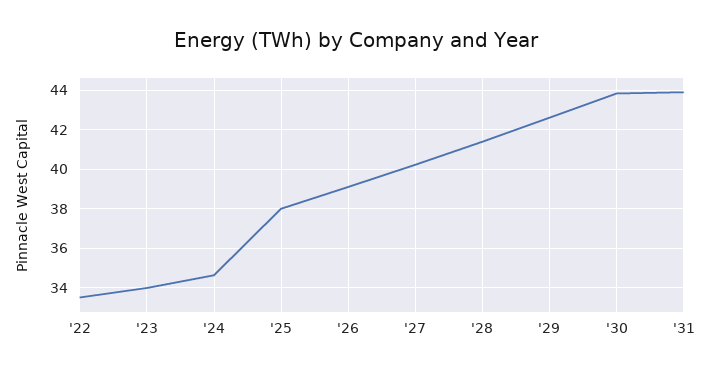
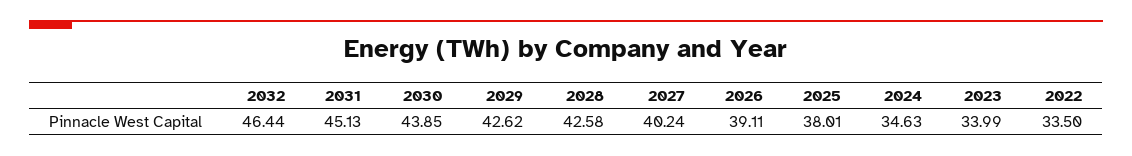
'28: 41.5 -> 42.58
'31: 44 -> 45.13
2032: none -> 46.44

